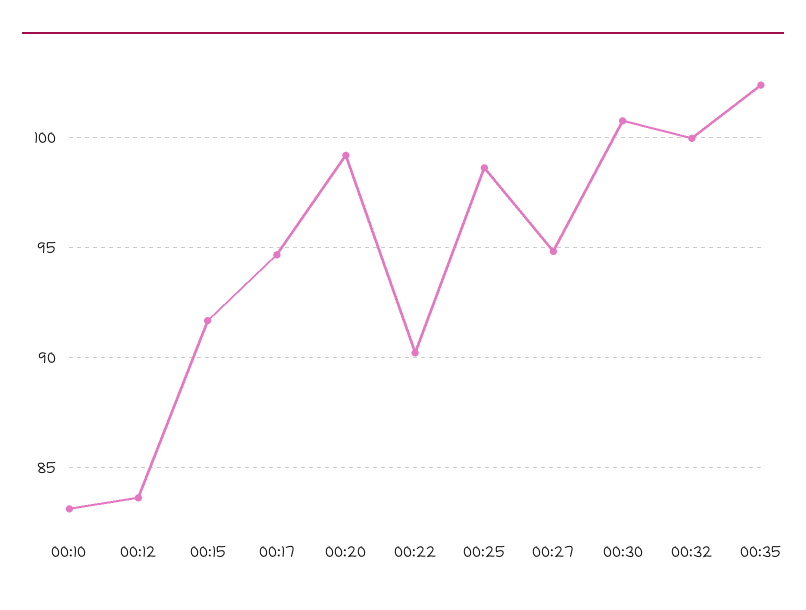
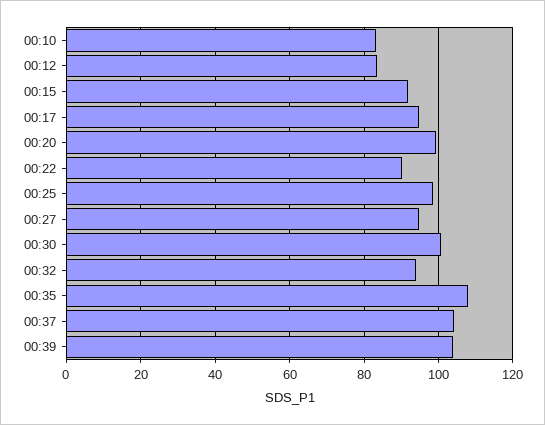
00:32: 100 -> 94
00:35: 102.5 -> 108
00:37: none -> 104
00:39: none -> 104

